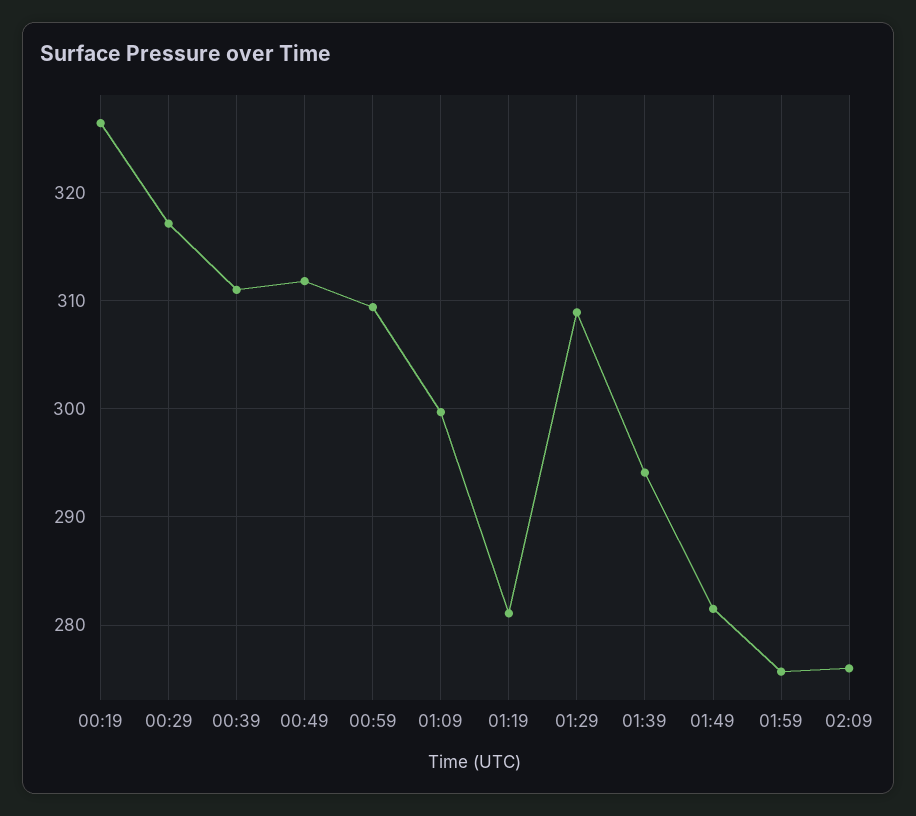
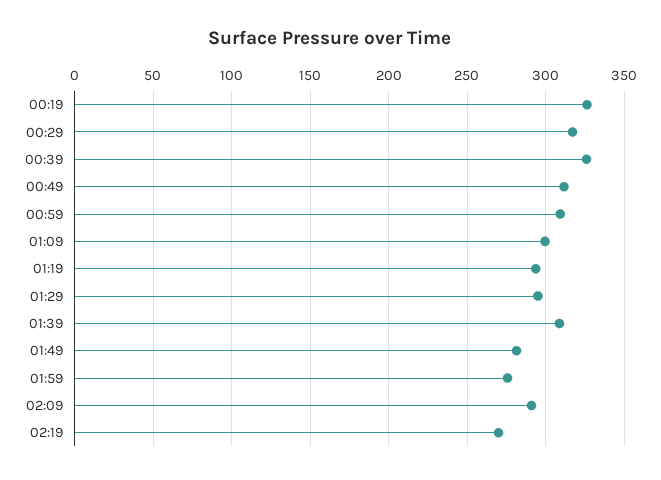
00:39: 311 -> 325
01:19: 281 -> 295
01:29: 309 -> 295
01:39: 294 -> 310
02:09: 276 -> 290
02:19: none -> 270

